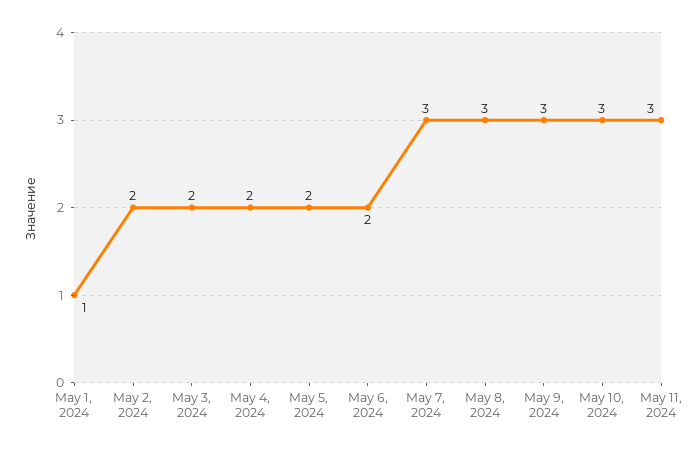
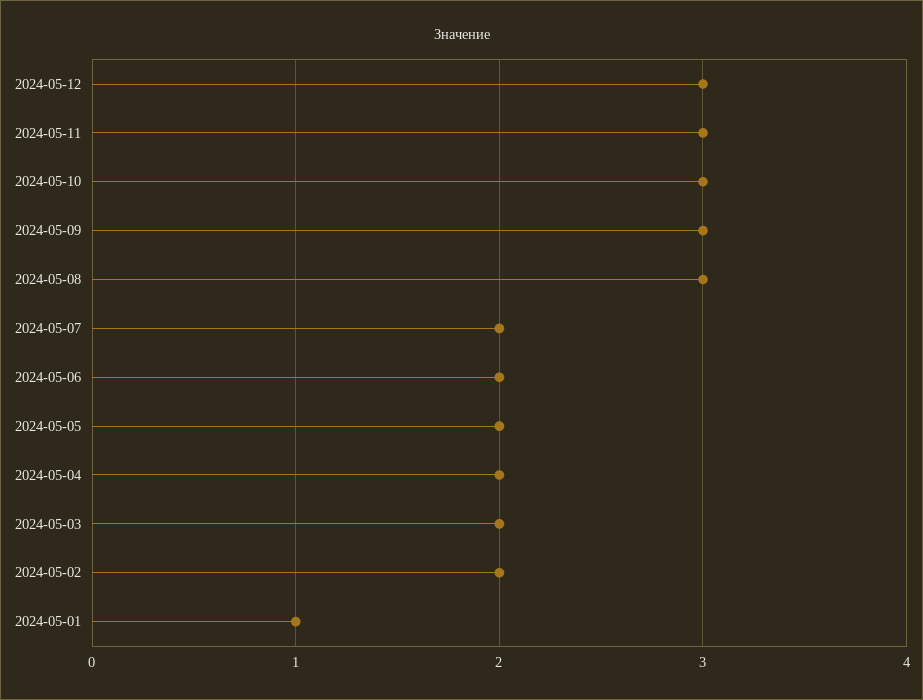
May 7, 2024: 3 -> 2
2024-05-12: none -> 3

